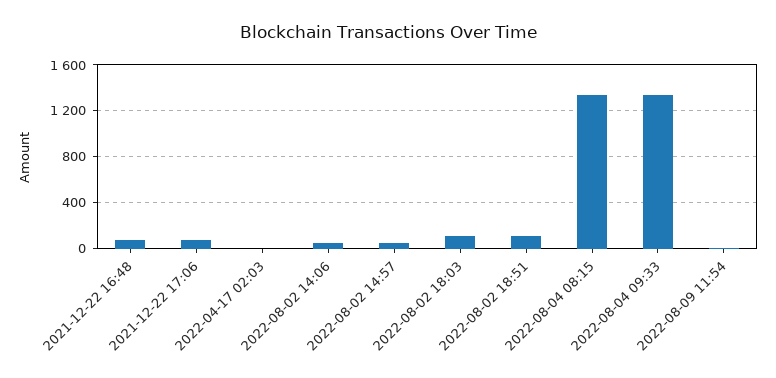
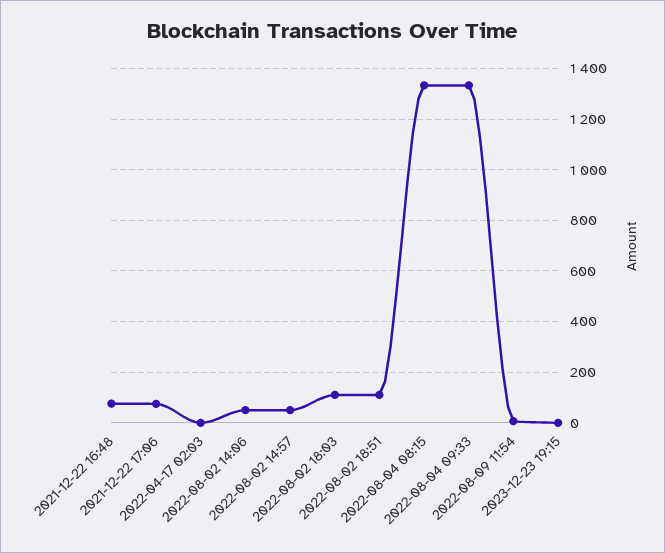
2023-12-23 19:15: none -> 0

